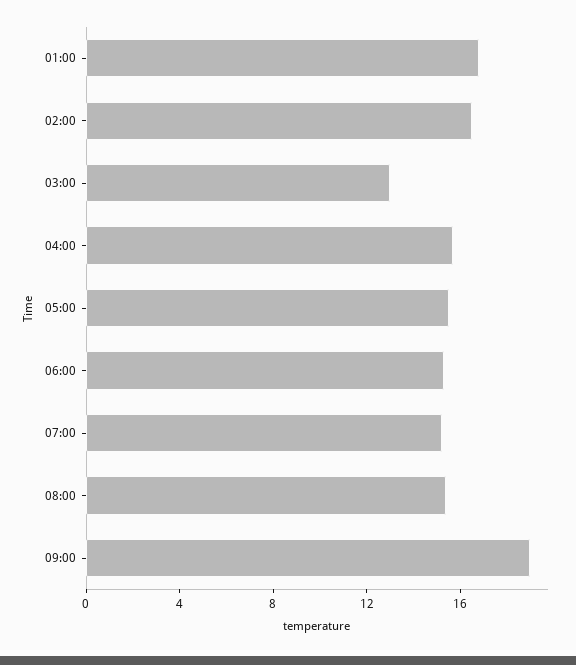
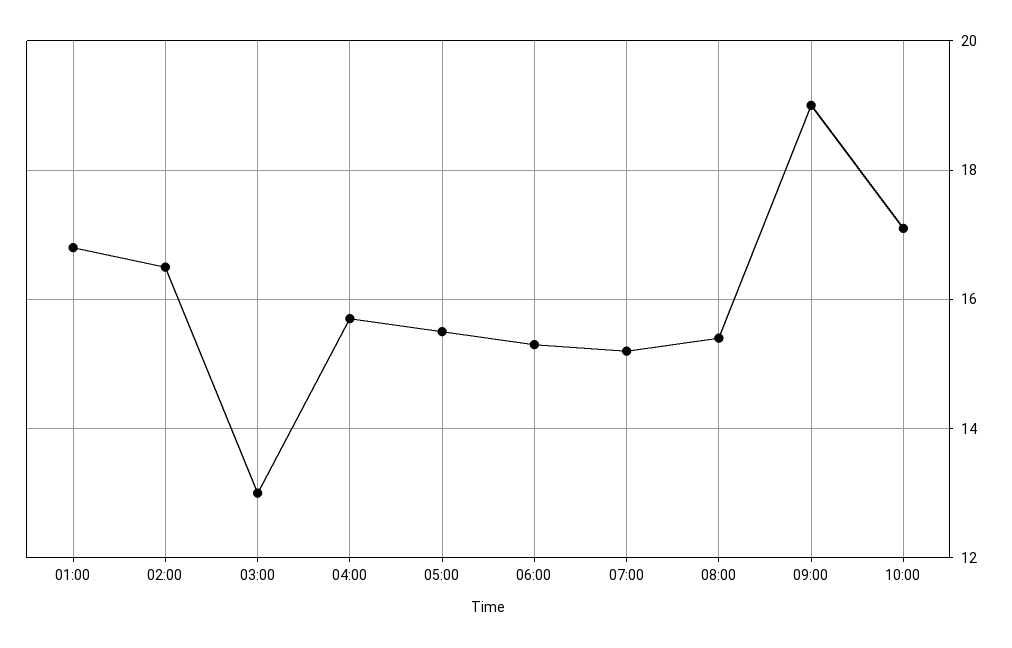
10:00: none -> 17

